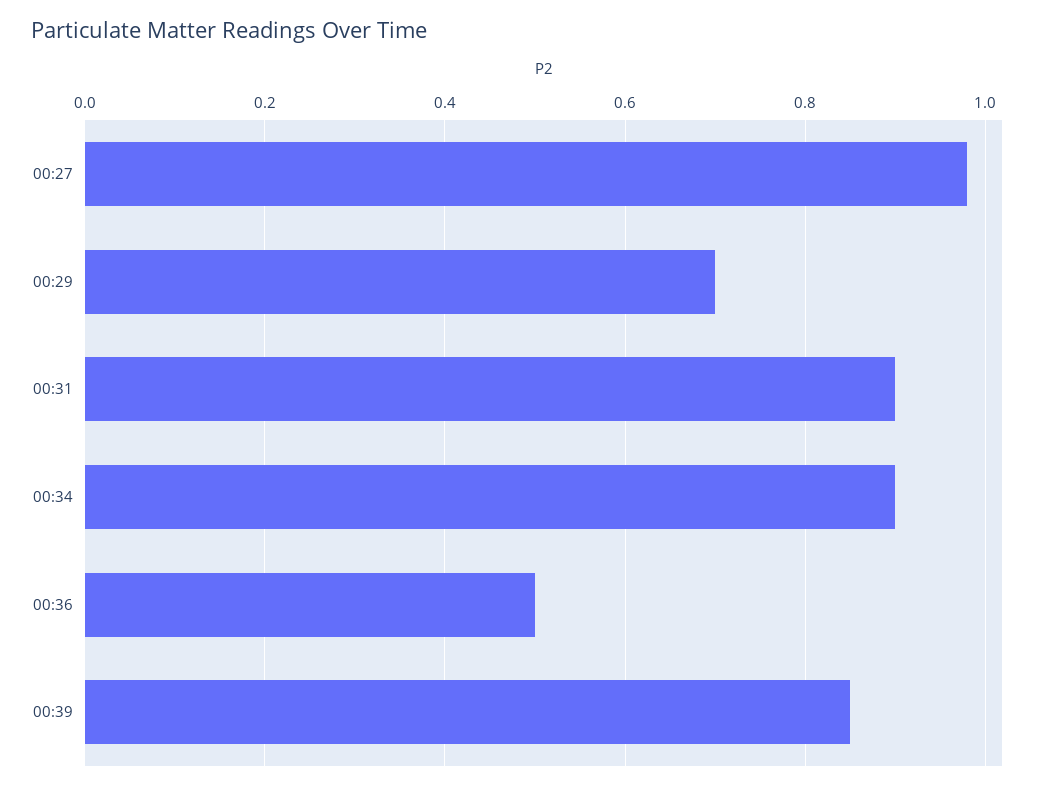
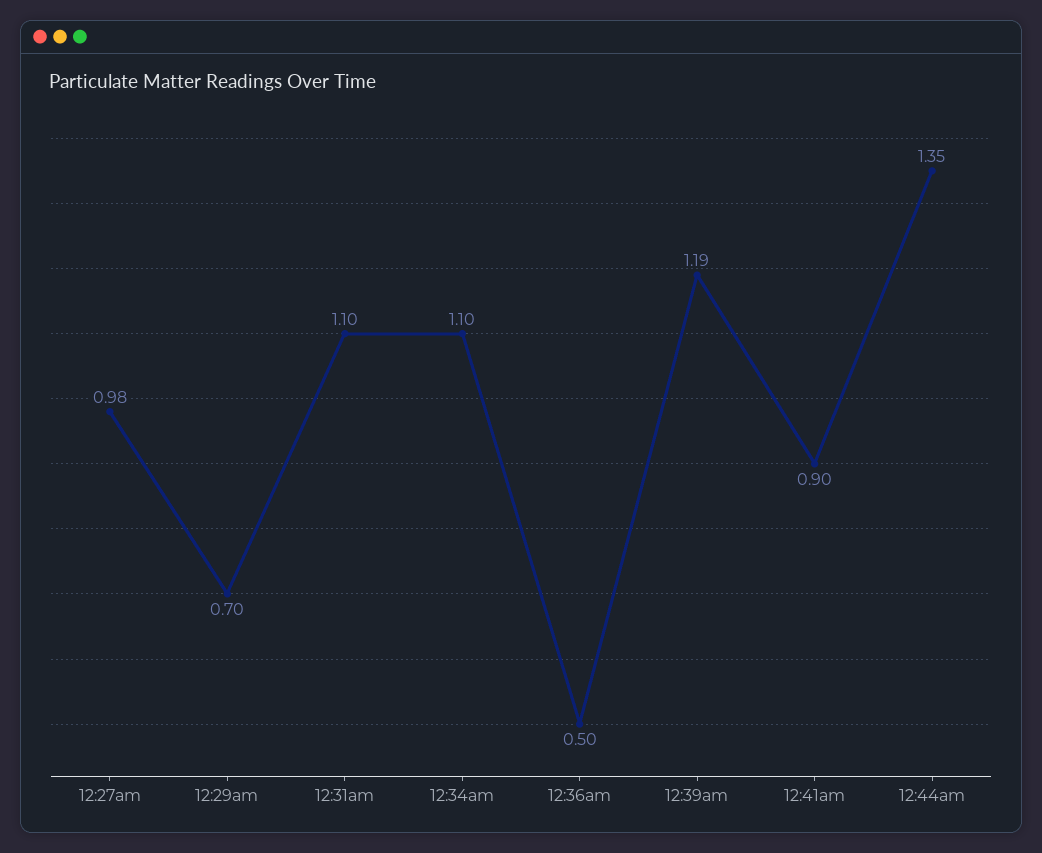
00:31: 0.9 -> 1.1
00:34: 0.9 -> 1.1
00:39: 0.85 -> 1.19
12:41am: none -> 0.9
12:44am: none -> 1.35

